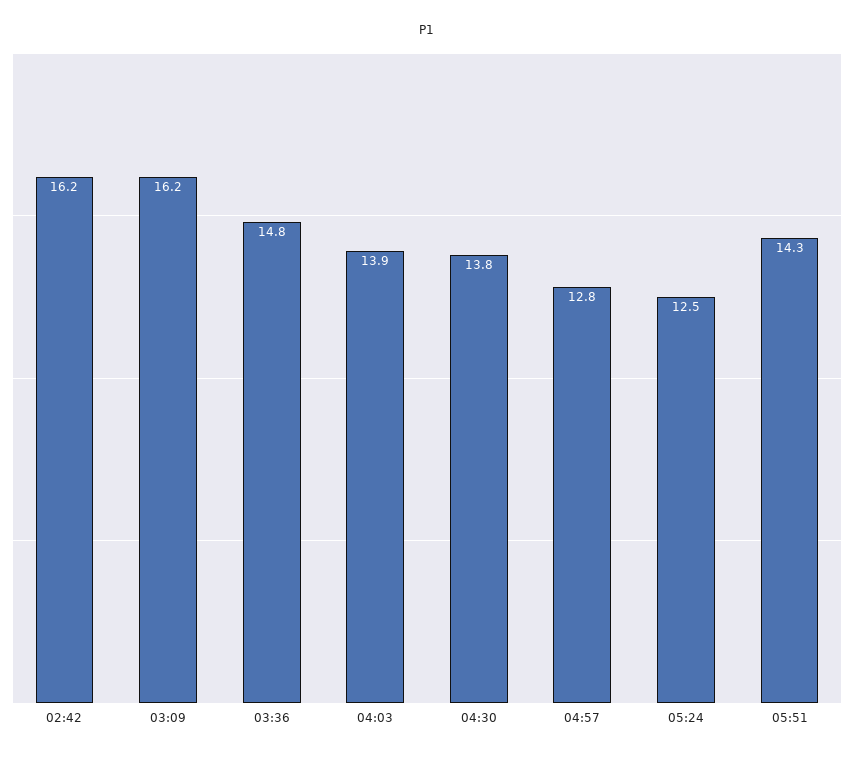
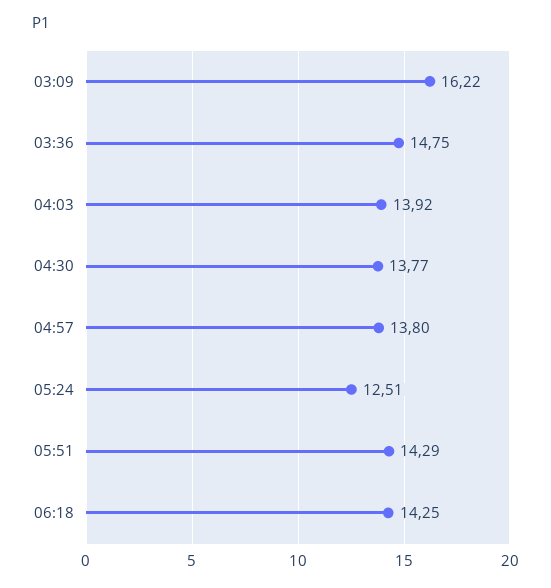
02:42: 16.2 -> none
04:57: 12.8 -> 13.8
06:18: none -> 14.25

